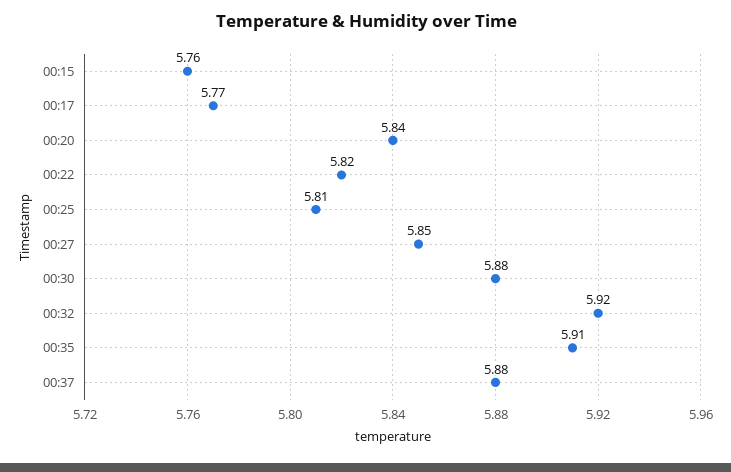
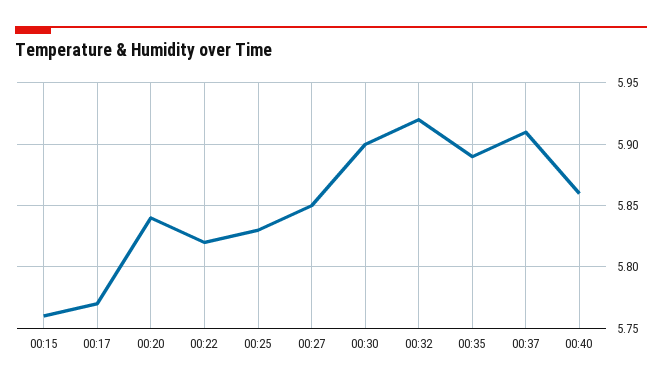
00:25: 5.81 -> 5.83
00:30: 5.88 -> 5.9
00:35: 5.91 -> 5.89
00:37: 5.88 -> 5.91
00:40: none -> 5.86

